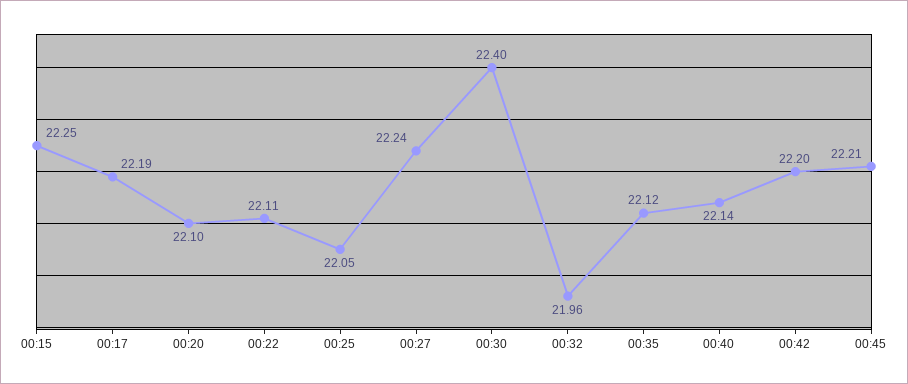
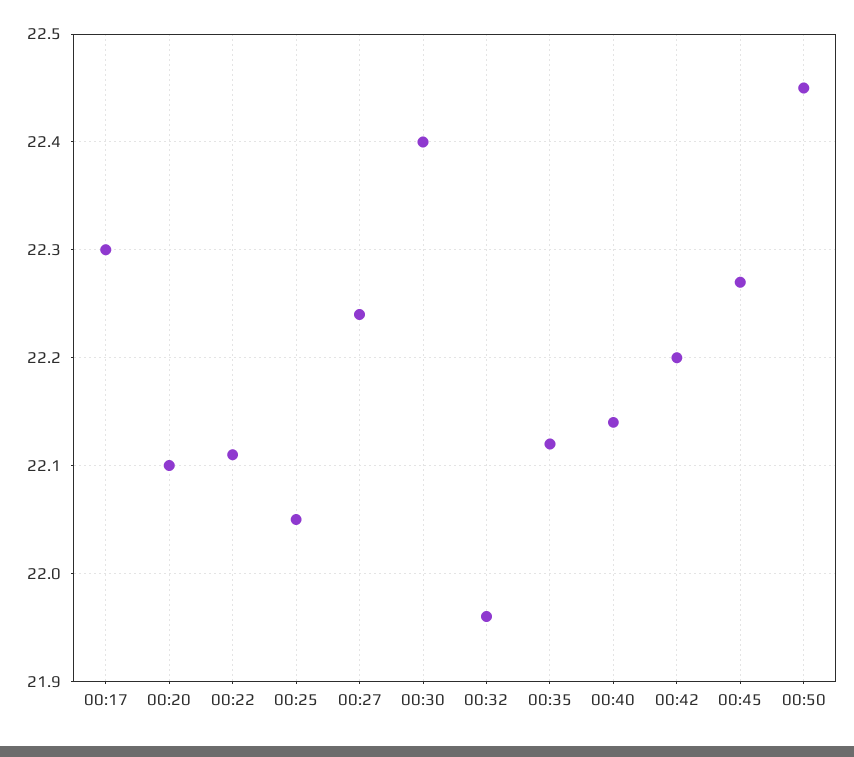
00:15: 22.25 -> none
00:17: 22.19 -> 22.3
00:45: 22.21 -> 22.27
00:50: none -> 22.45

